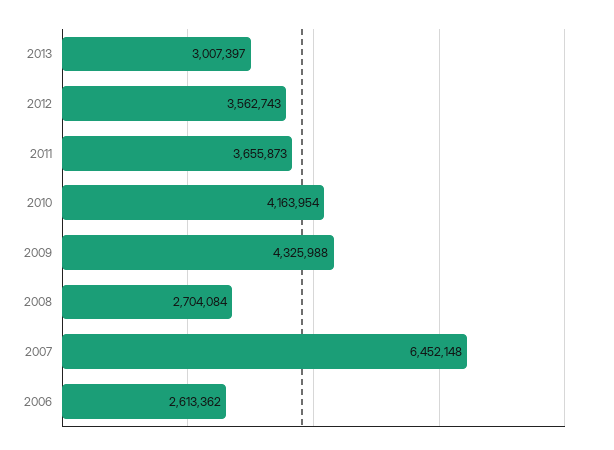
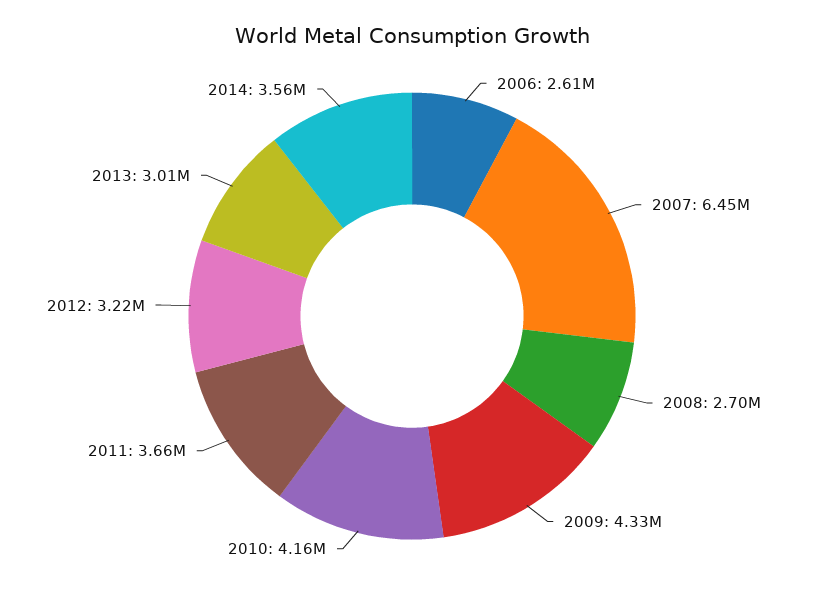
2012: 3562743 -> 3220000
2014: none -> 3560000

